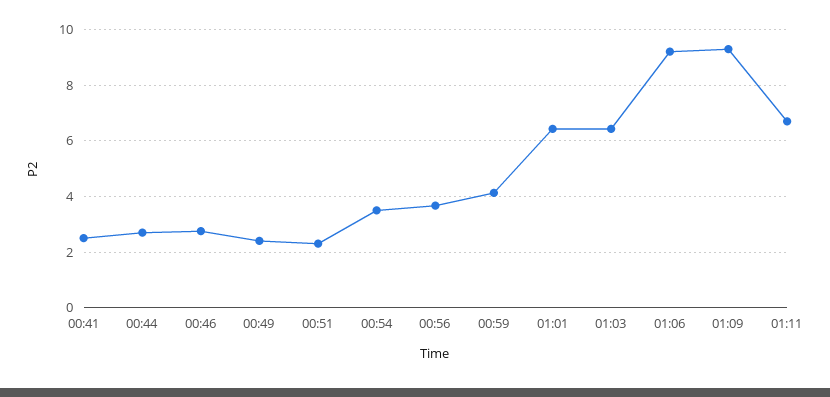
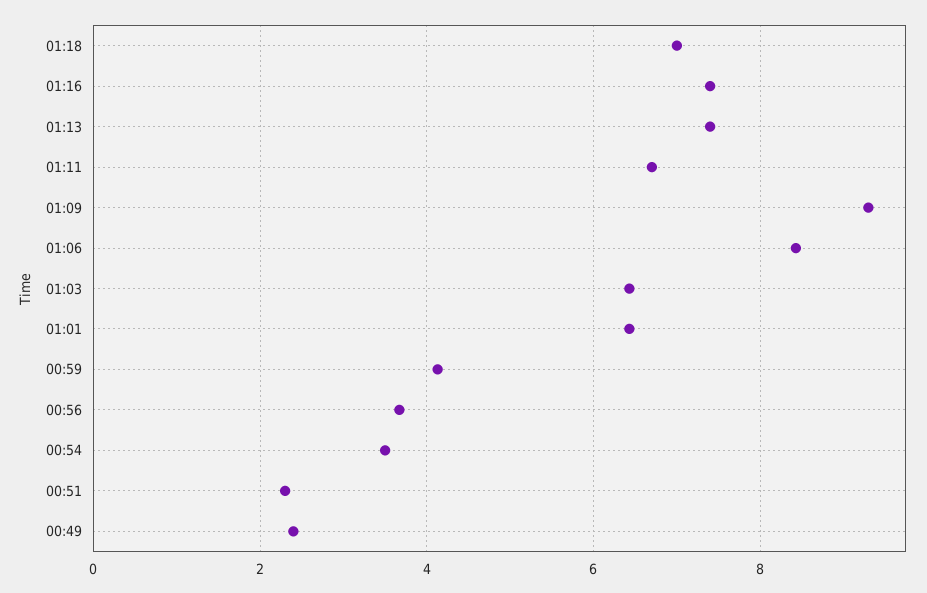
00:41: 2.5 -> none
00:44: 2.75 -> none
00:46: 2.75 -> none
01:06: 9.25 -> 8.4
01:18: none -> 7
01:16: none -> 7.4
01:13: none -> 7.4

